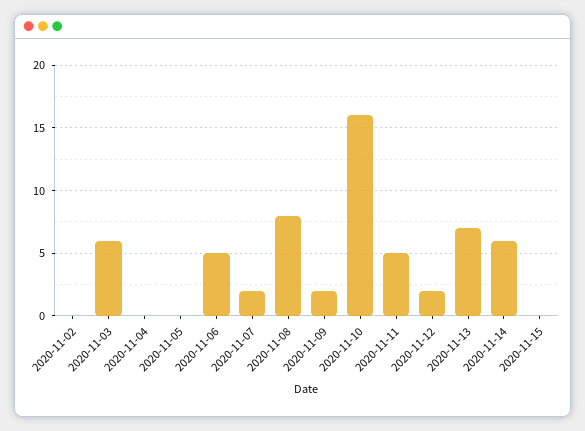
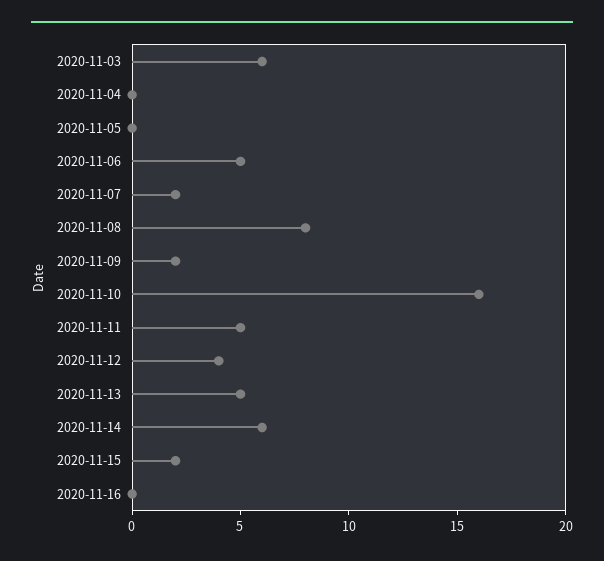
2020-11-02: 0 -> none
2020-11-12: 2 -> 4
2020-11-13: 7 -> 5
2020-11-15: 0 -> 2
2020-11-16: none -> 0

